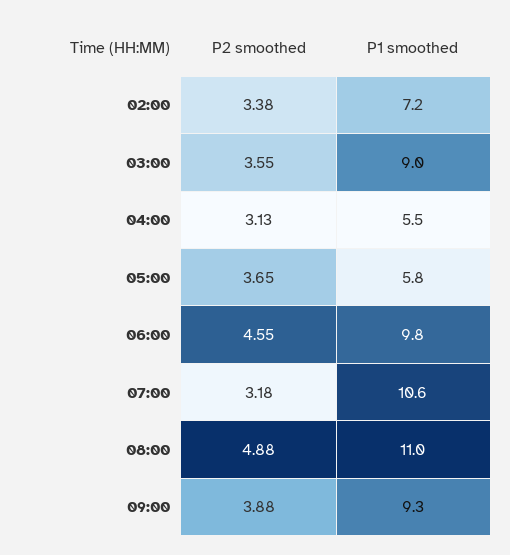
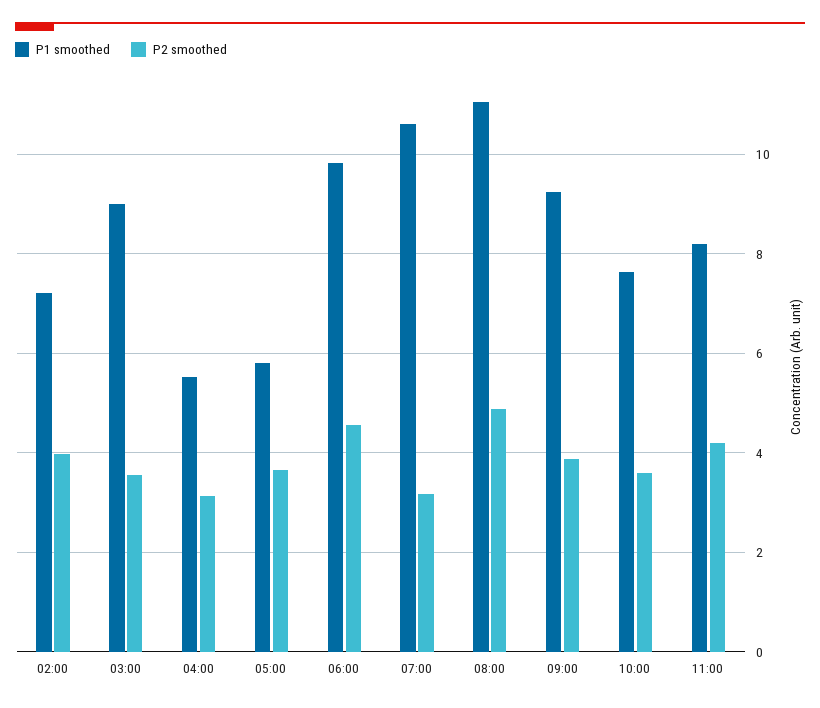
P2 smoothed, 02:00: 3.38 -> 4
P1 smoothed, 10:00: none -> 7.6
P2 smoothed, 10:00: none -> 3.6
P1 smoothed, 11:00: none -> 8.2
P2 smoothed, 11:00: none -> 4.2

